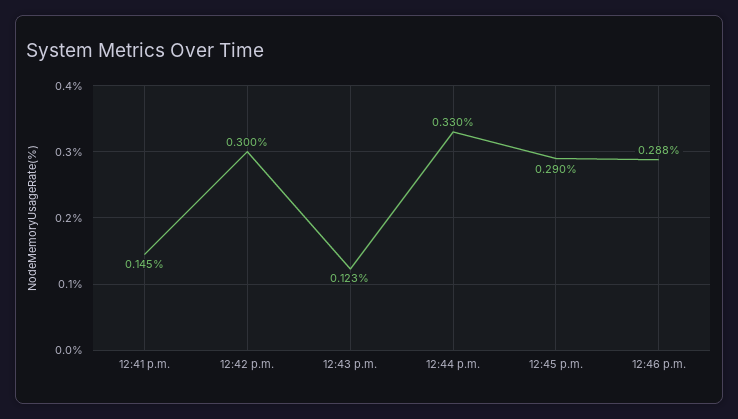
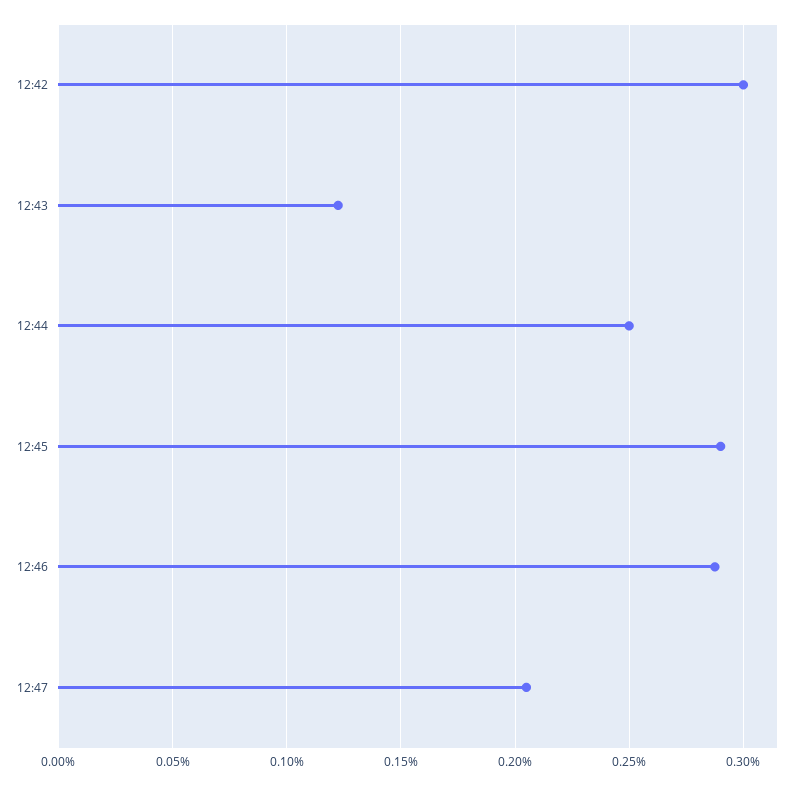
12:41 p.m.: 0.145 -> none
12:44 p.m.: 0.33 -> 0.25
12:47: none -> 0.205

